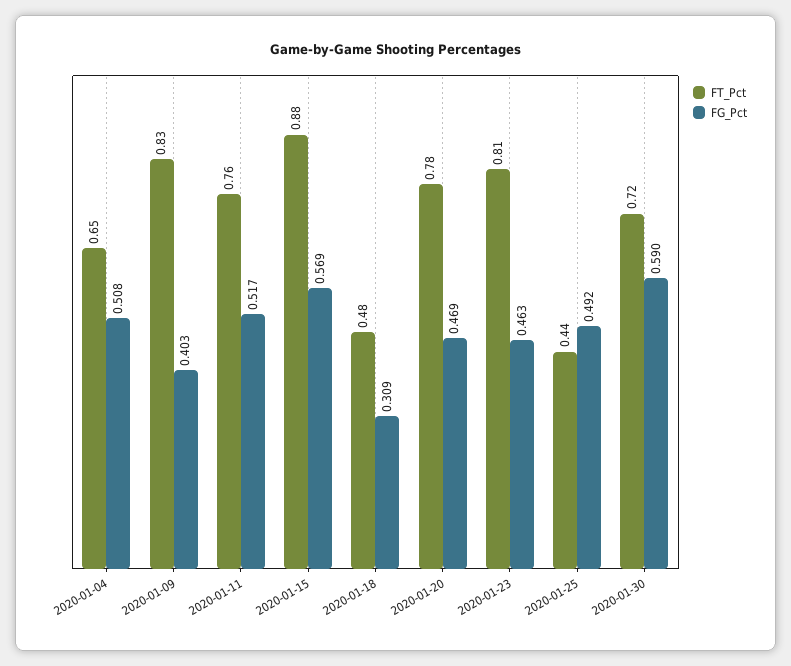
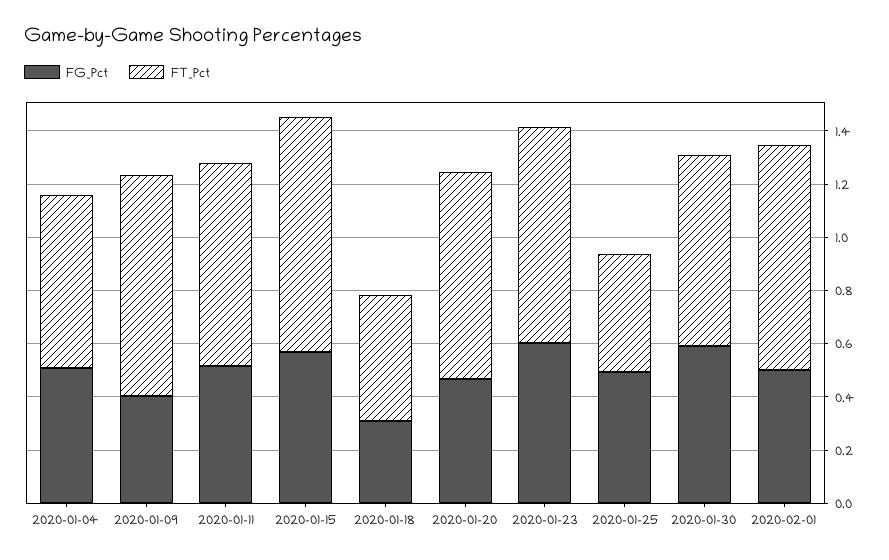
FG_Pct, 2020-01-23: 0.463 -> 0.6
FG_Pct, 2020-02-01: none -> 0.5
FT_Pct, 2020-02-01: none -> 0.85

